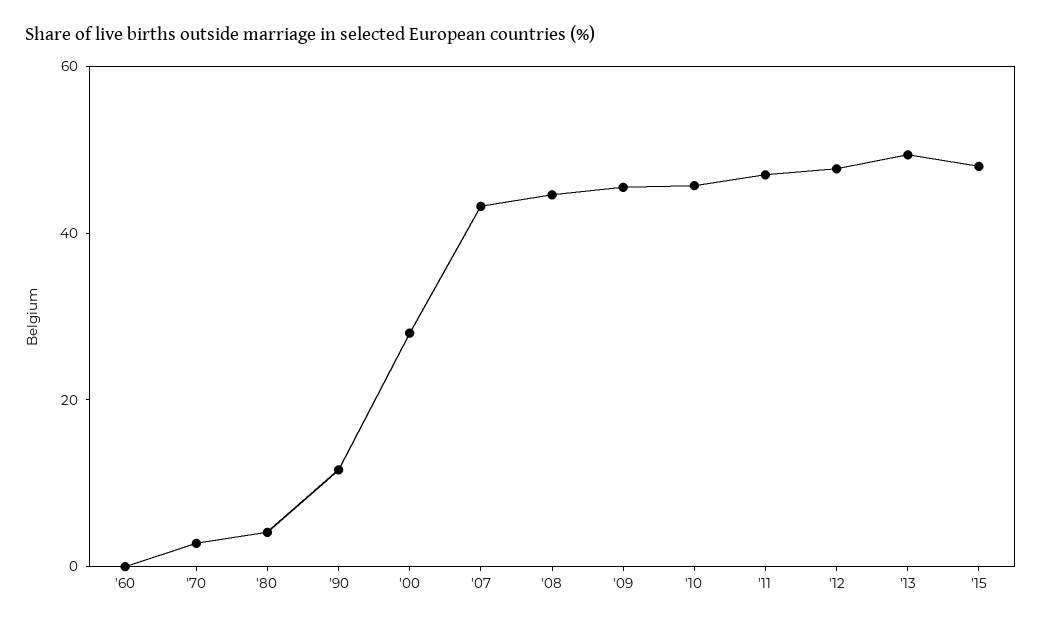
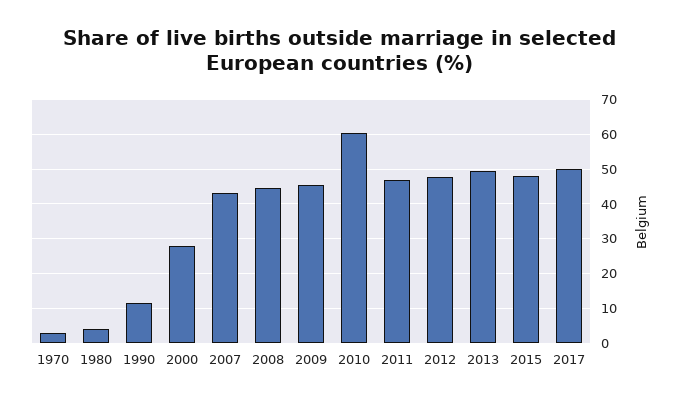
'60: 0 -> none
'10: 45 -> 60
2017: none -> 50

